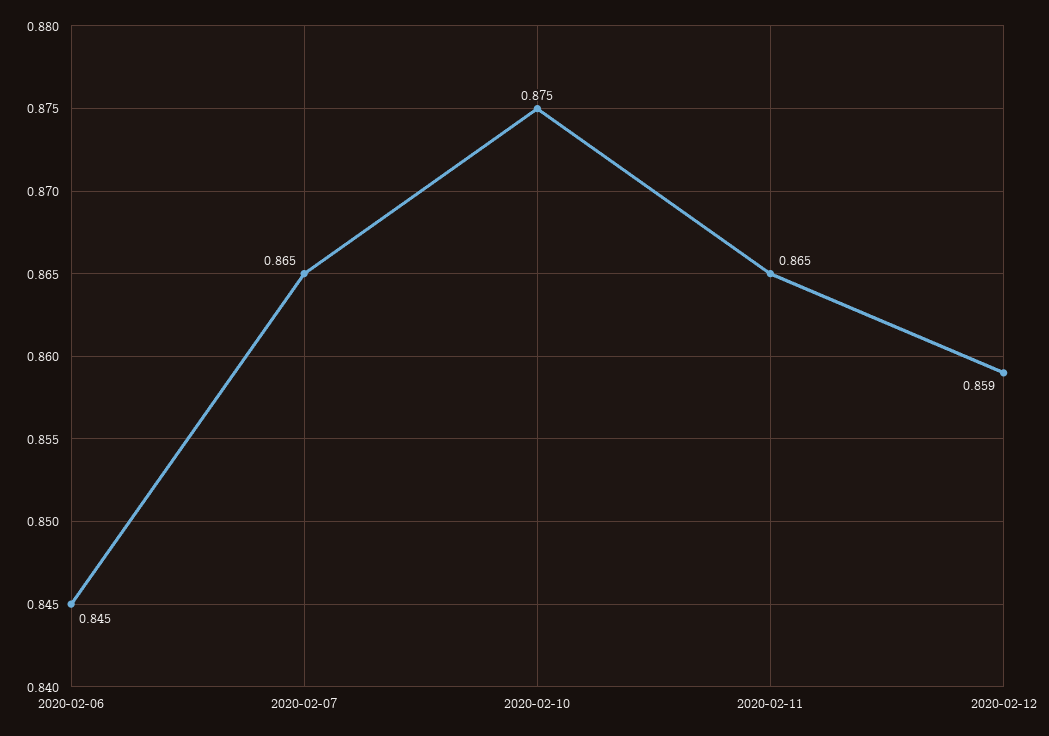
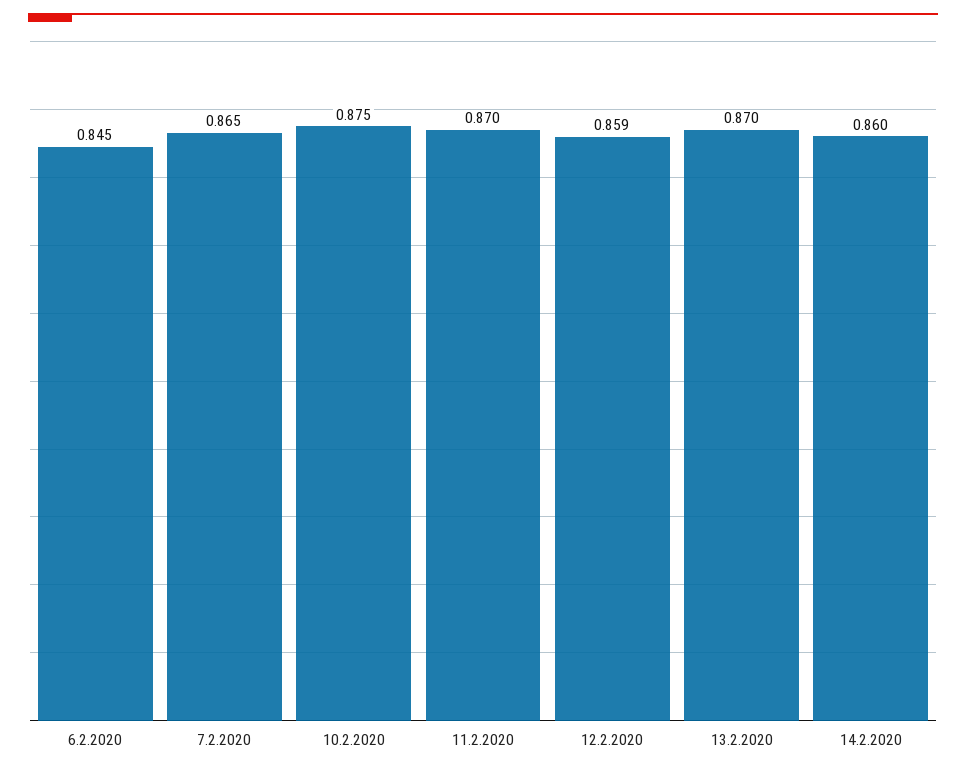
2020-02-11: 0.865 -> 0.87
13.2.2020: none -> 0.87
14.2.2020: none -> 0.86

